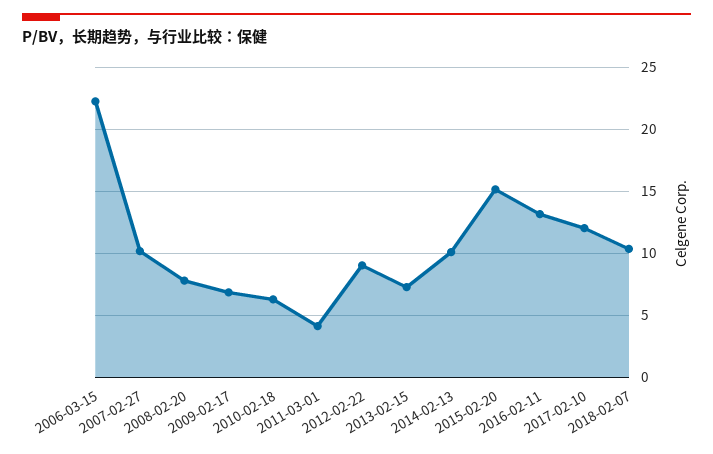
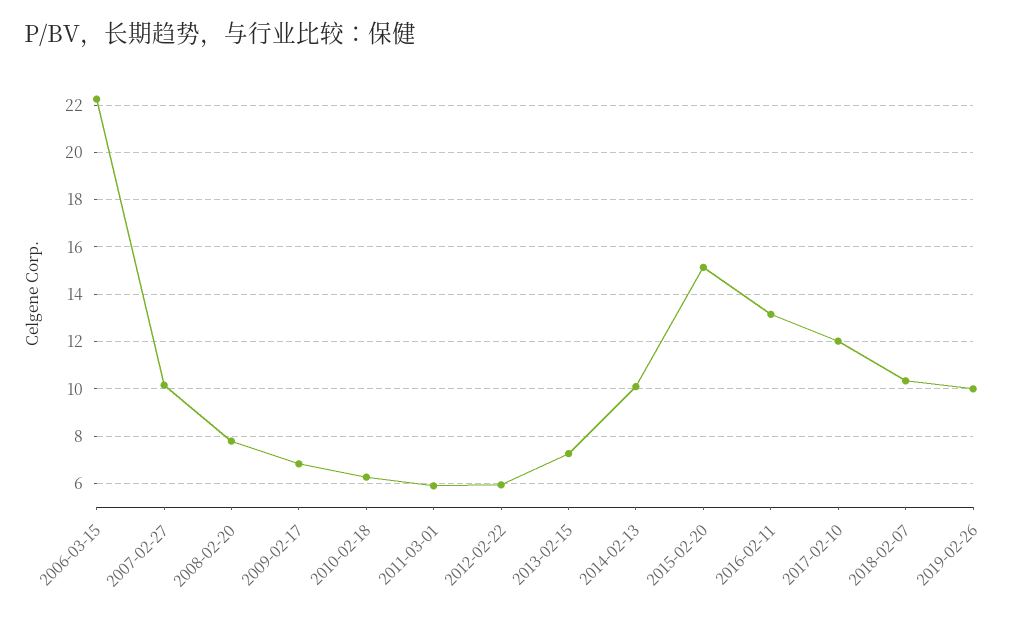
2011-03-01: 4 -> 6
2012-02-22: 9 -> 6
2019-02-26: none -> 10

